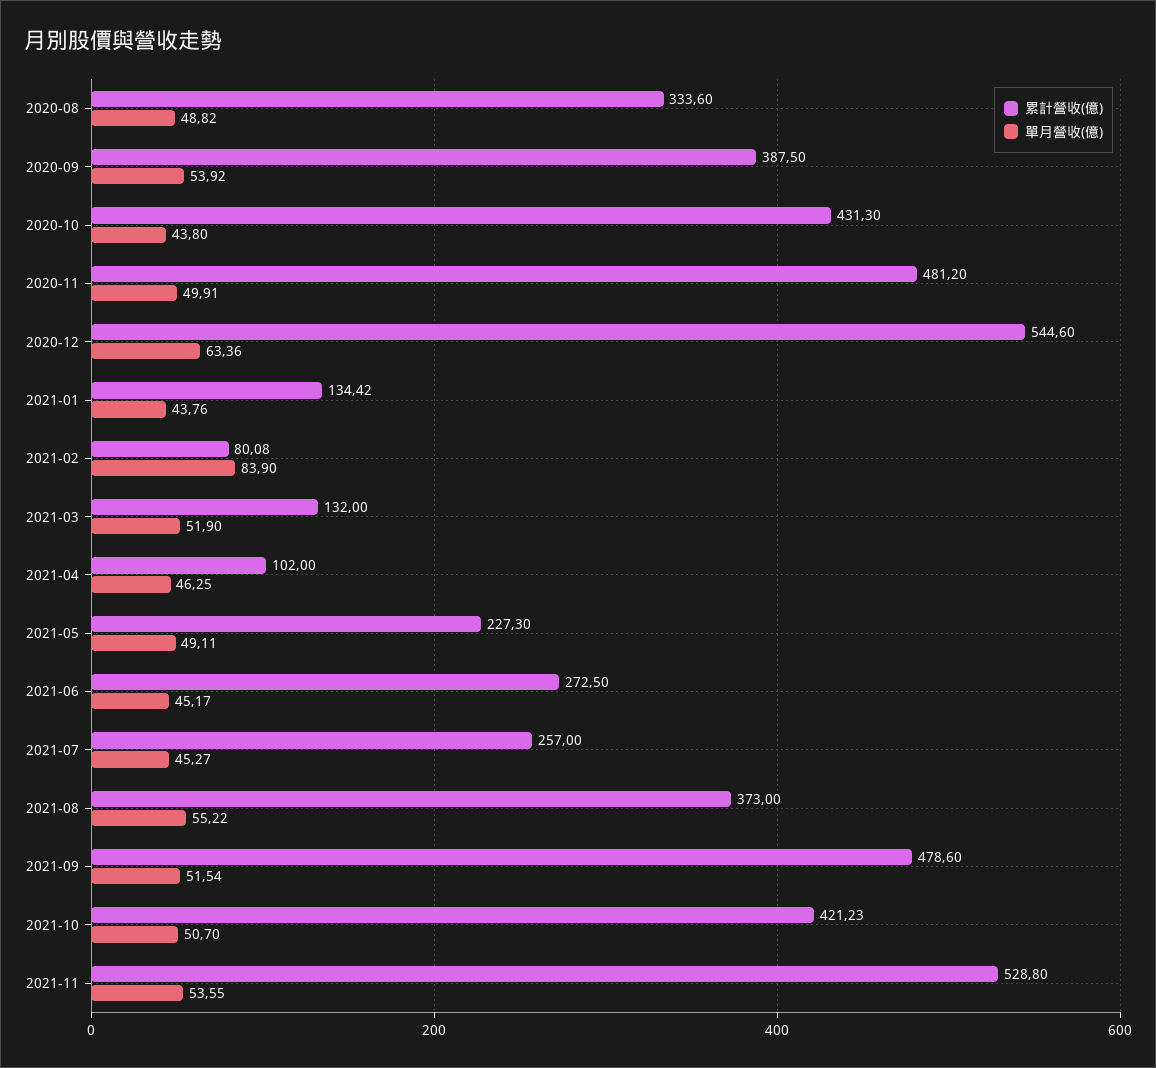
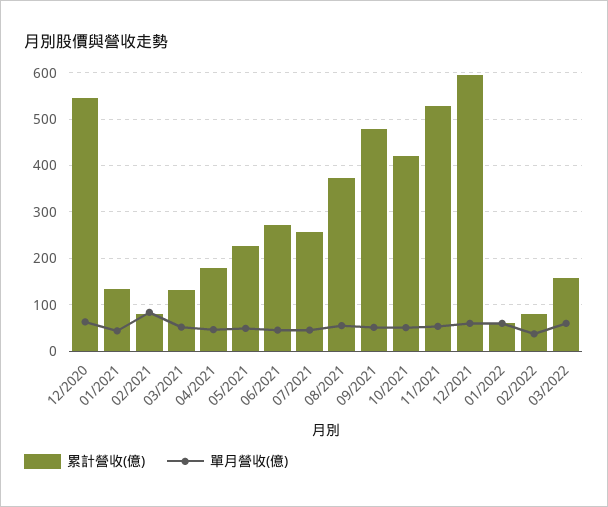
累計營收(億), 2020-08: 333.6 -> none
單月營收(億), 2020-08: 48.82 -> none
累計營收(億), 2020-09: 387.5 -> none
單月營收(億), 2020-09: 53.92 -> none
累計營收(億), 2020-10: 431.3 -> none
單月營收(億), 2020-10: 43.8 -> none
累計營收(億), 2020-11: 481.2 -> none
單月營收(億), 2020-11: 49.91 -> none
累計營收(億), 2021-04: 102 -> 180
累計營收(億), 12/2021: none -> 600
單月營收(億), 12/2021: none -> 60
累計營收(億), 01/2022: none -> 60
單月營收(億), 01/2022: none -> 60
累計營收(億), 02/2022: none -> 80
單月營收(億), 02/2022: none -> 40
累計營收(億), 03/2022: none -> 160
單月營收(億), 03/2022: none -> 60

